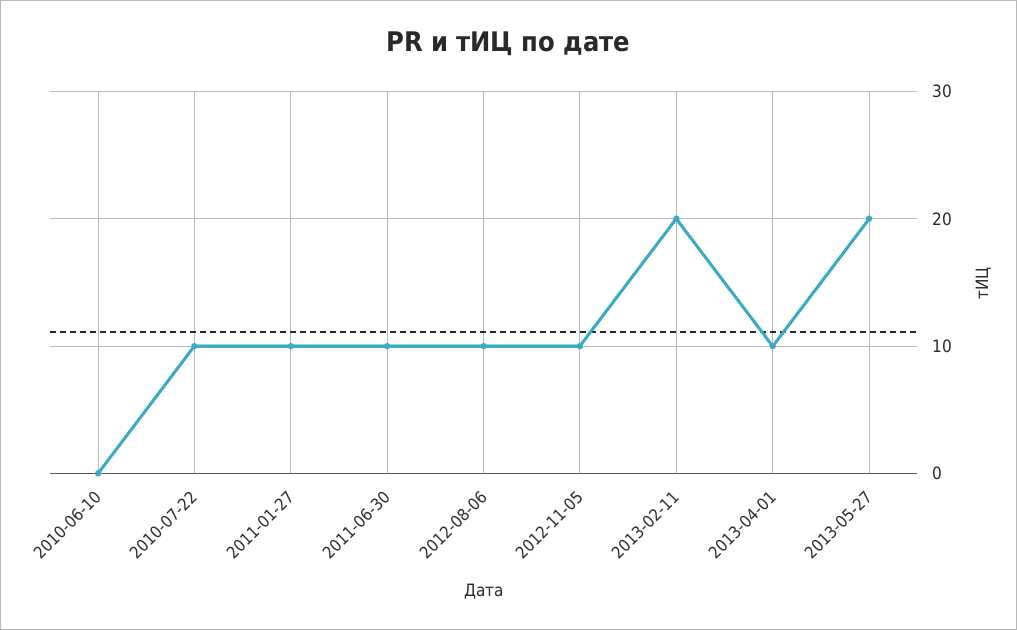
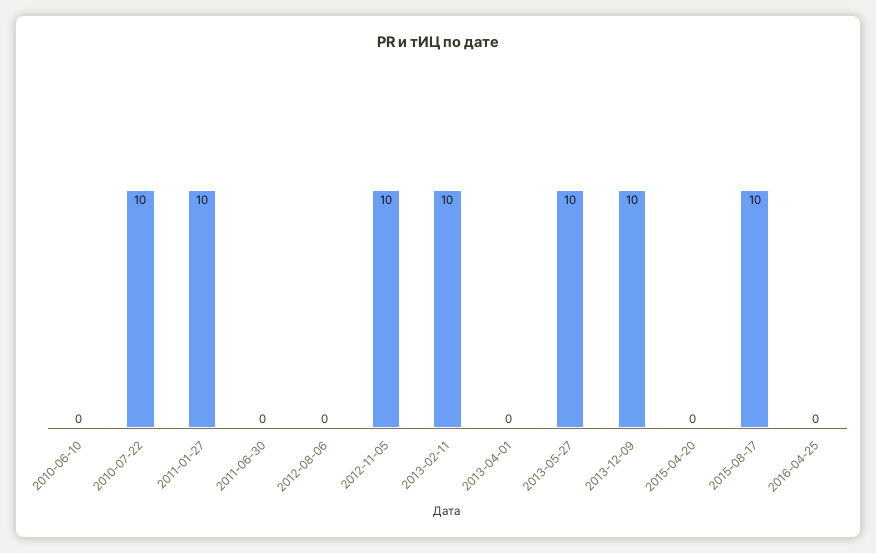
2011-06-30: 10 -> 0
2012-08-06: 10 -> 0
2013-02-11: 20 -> 10
2013-04-01: 10 -> 0
2013-05-27: 20 -> 10
2013-12-09: none -> 10
2015-04-20: none -> 0
2015-08-17: none -> 10
2016-04-25: none -> 0

